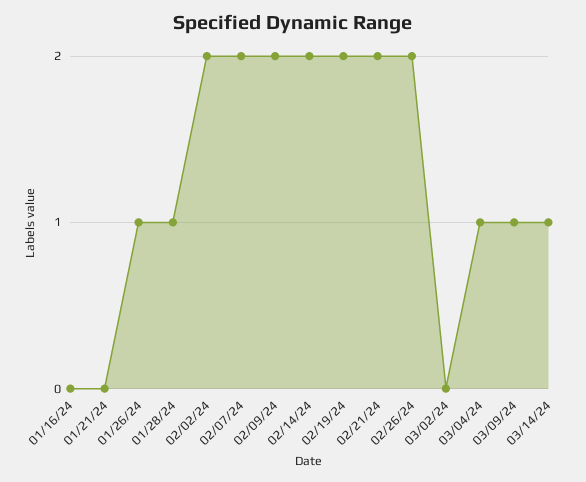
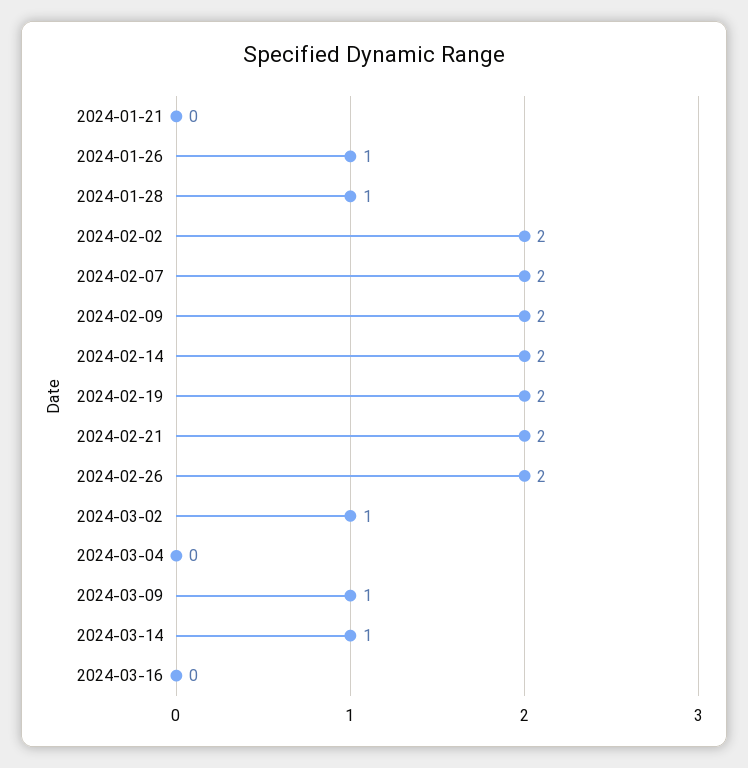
01/16/24: 0 -> none
03/02/24: 0 -> 1
03/04/24: 1 -> 0
2024-03-16: none -> 0

